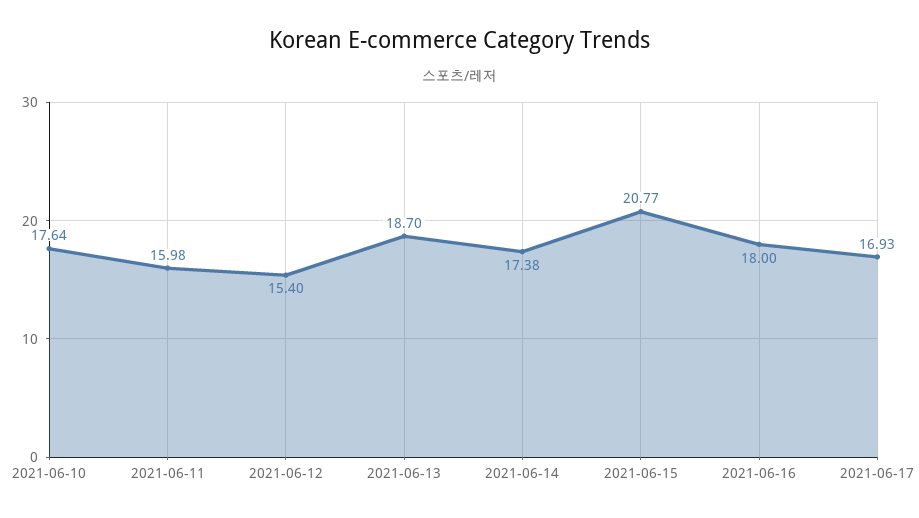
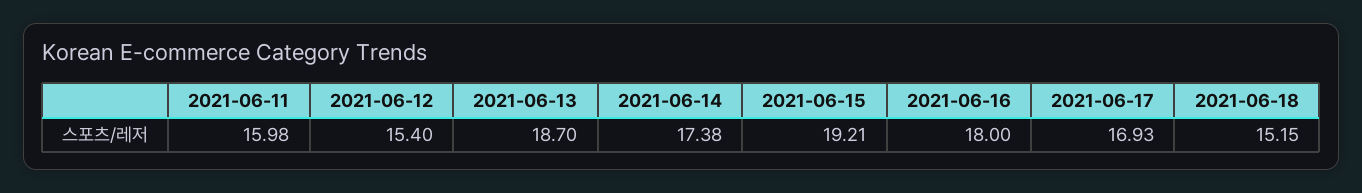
2021-06-10: 17.64 -> none
2021-06-15: 20.77 -> 19.21
2021-06-18: none -> 15.15

